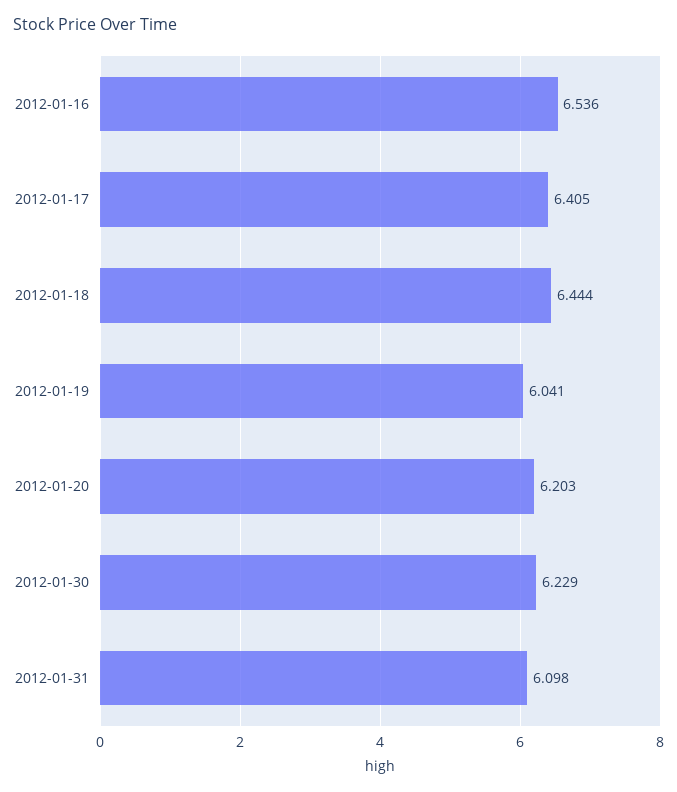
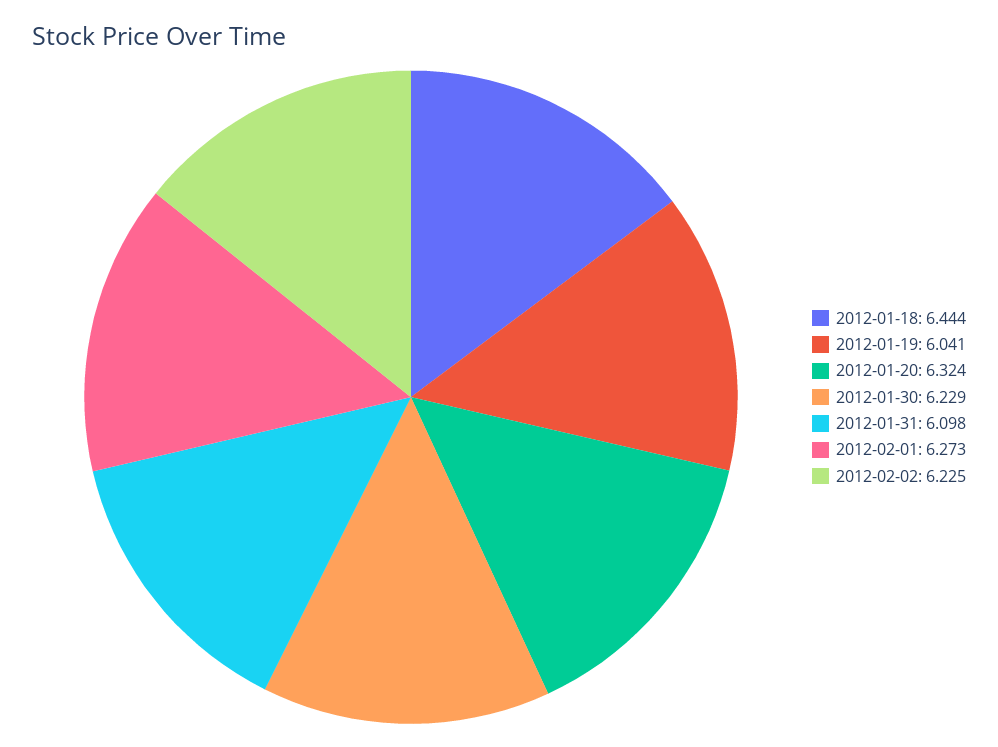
2012-01-16: 6.536 -> none
2012-01-17: 6.405 -> none
2012-01-20: 6.203 -> 6.324
2012-02-01: none -> 6.273
2012-02-02: none -> 6.225

